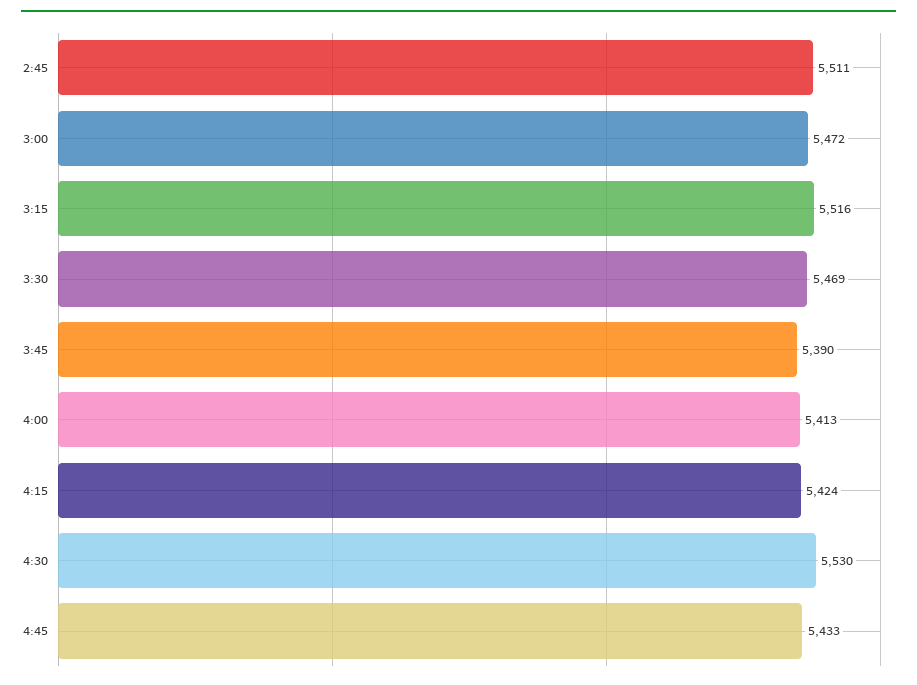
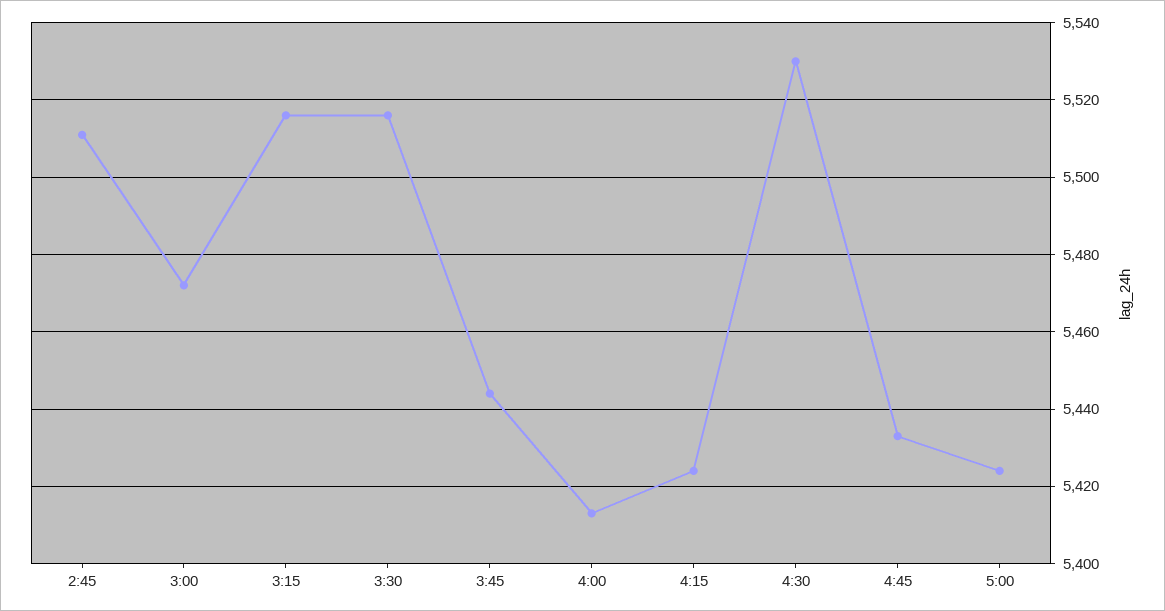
3:30: 5469 -> 5515
3:45: 5390 -> 5445
5:00: none -> 5425

